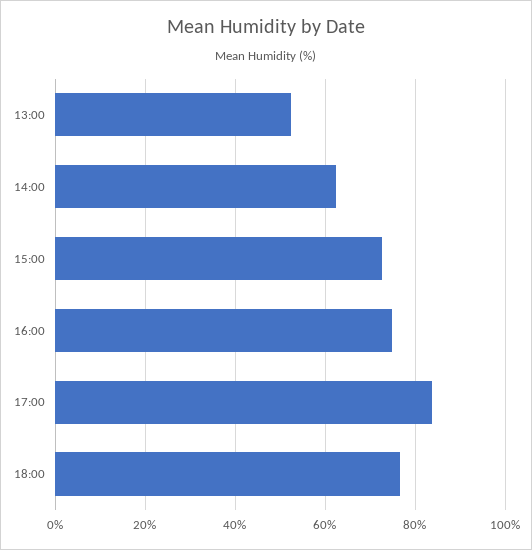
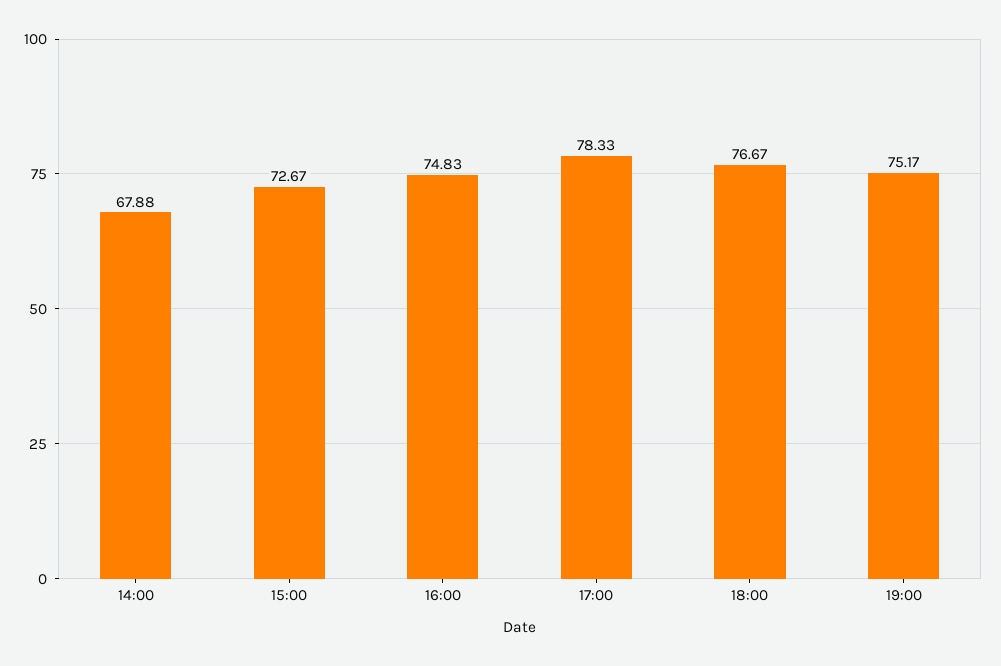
13:00: 52 -> none
14:00: 62 -> 67.88
17:00: 84 -> 78.33
19:00: none -> 75.17

